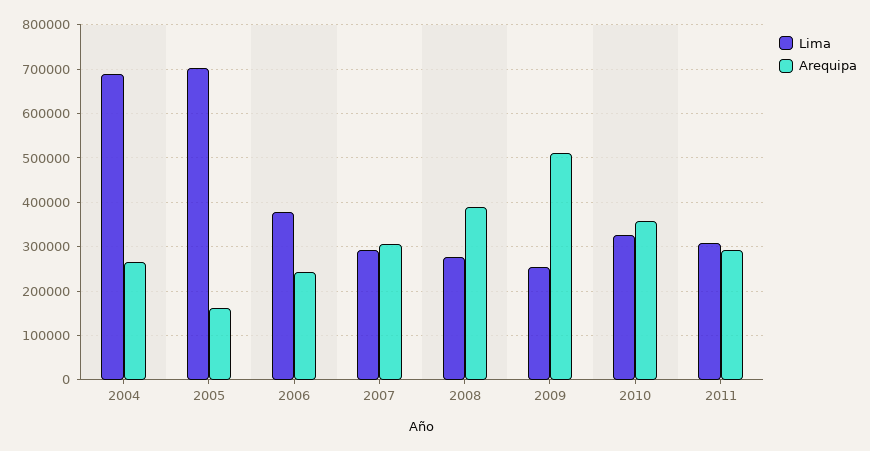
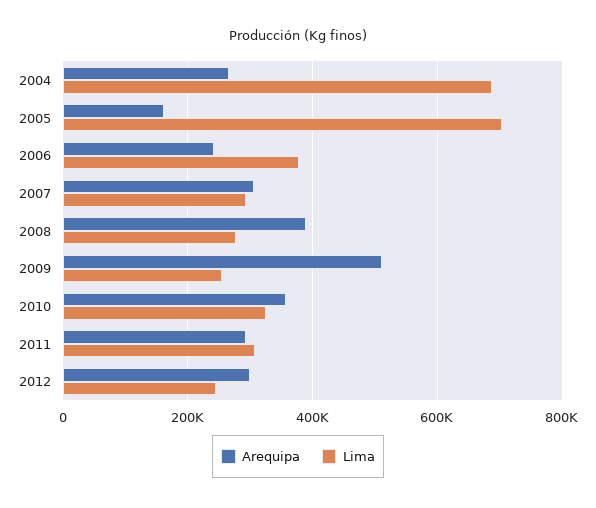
Arequipa, 2012: none -> 300000
Lima, 2012: none -> 240000

